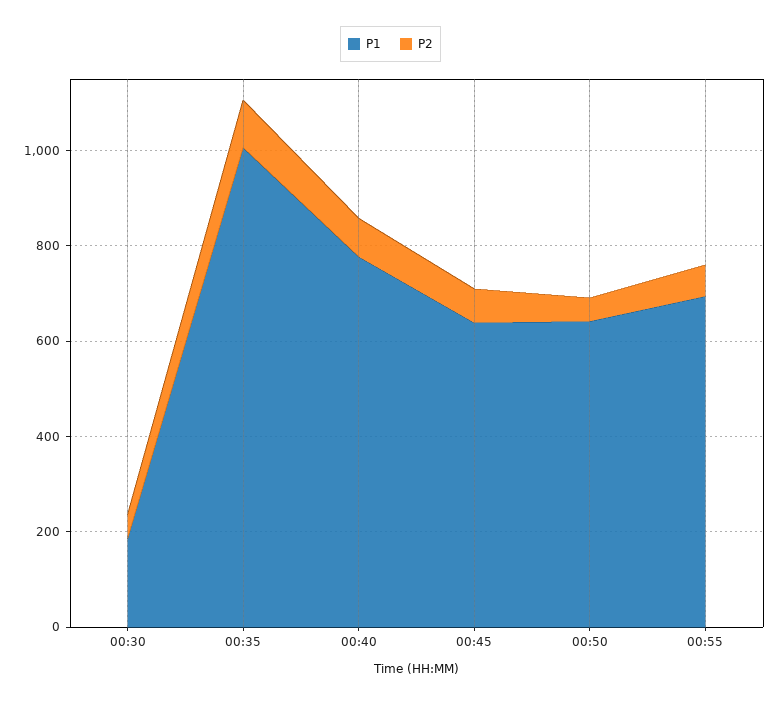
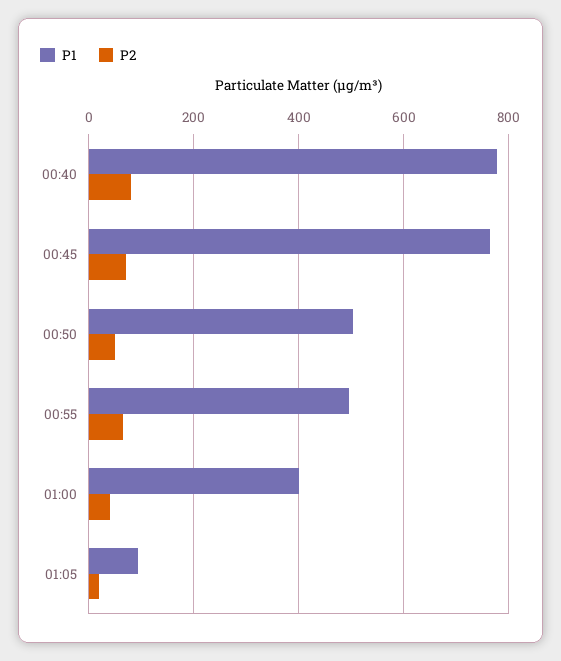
P1, 00:30: 200 -> none
P2, 00:30: 50 -> none
P1, 00:35: 1000 -> none
P2, 00:35: 100 -> none
P1, 00:45: 650 -> 760
P1, 00:50: 650 -> 500
P1, 00:55: 700 -> 500
P1, 01:00: none -> 400
P2, 01:00: none -> 40
P1, 01:05: none -> 100
P2, 01:05: none -> 20

